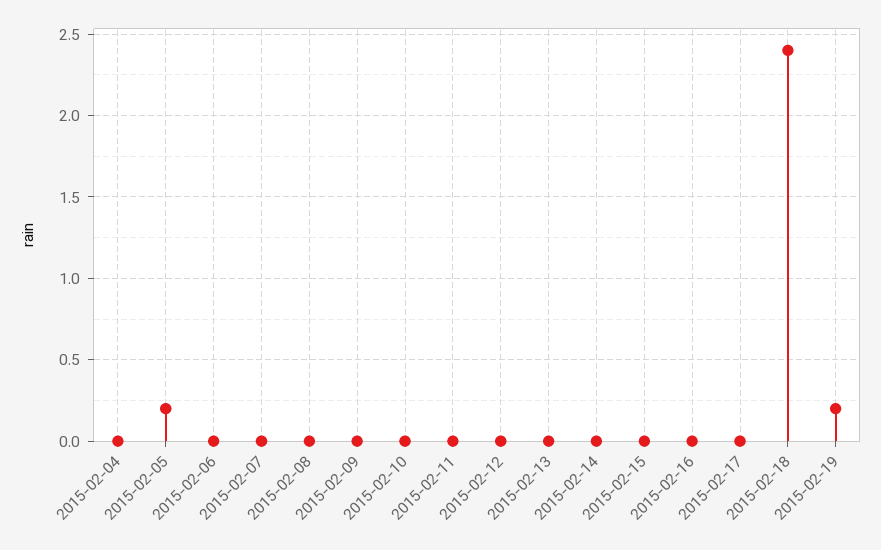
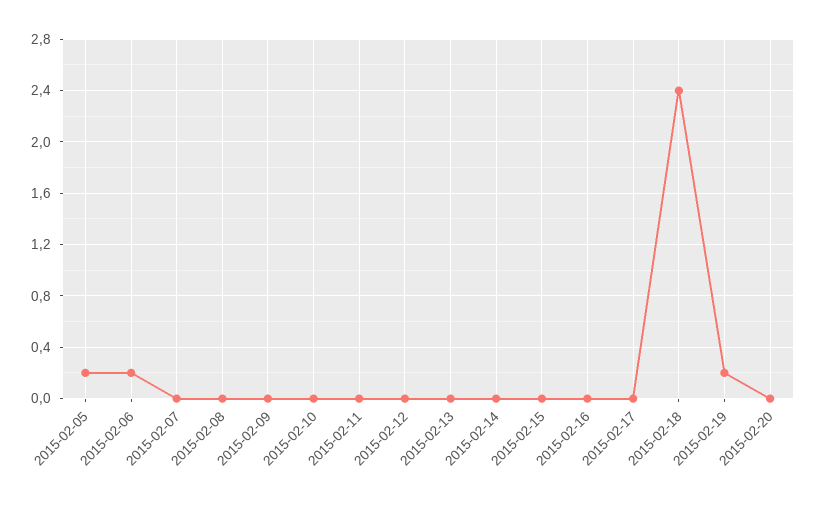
2015-02-04: 0 -> none
2015-02-06: 0 -> 0.2
2015-02-20: none -> 0

